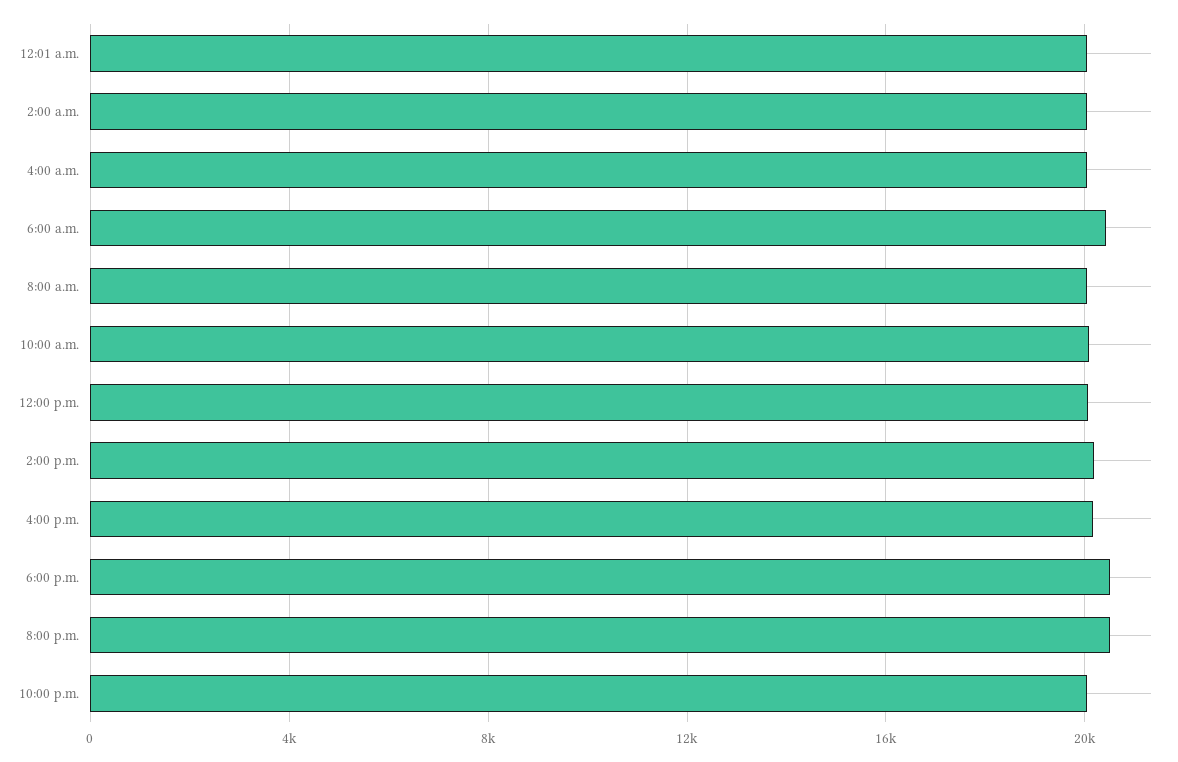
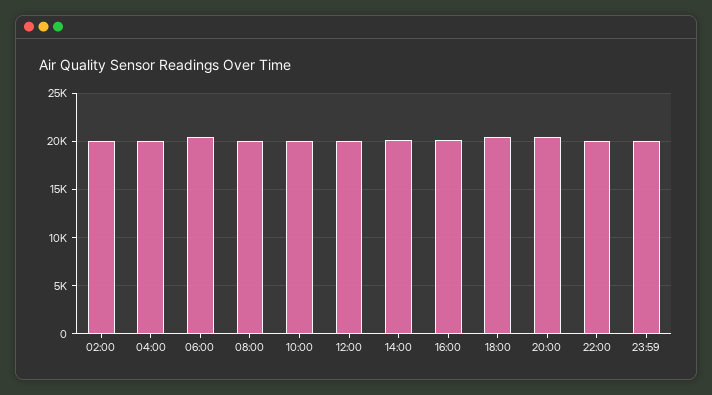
12:01 a.m.: 20000 -> none
23:59: none -> 20000

